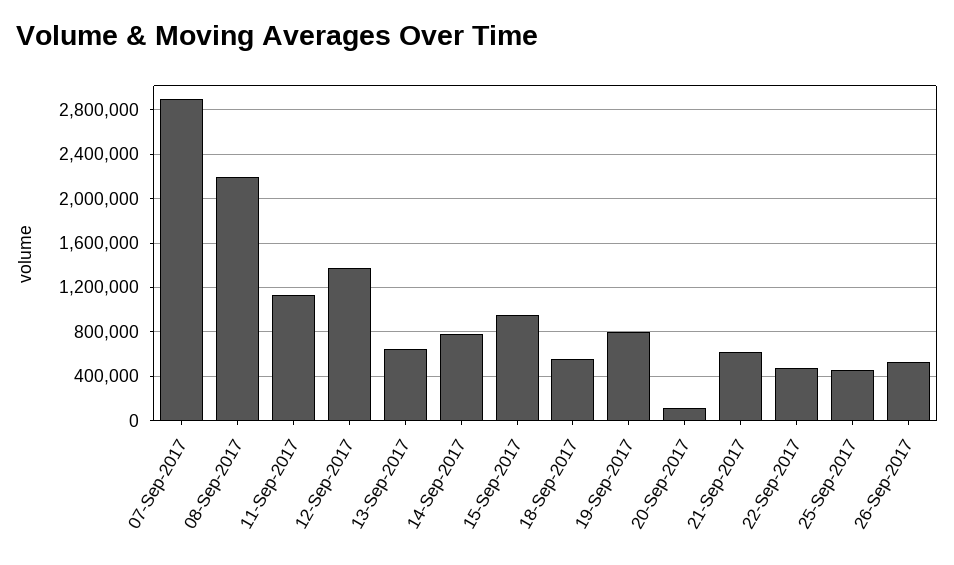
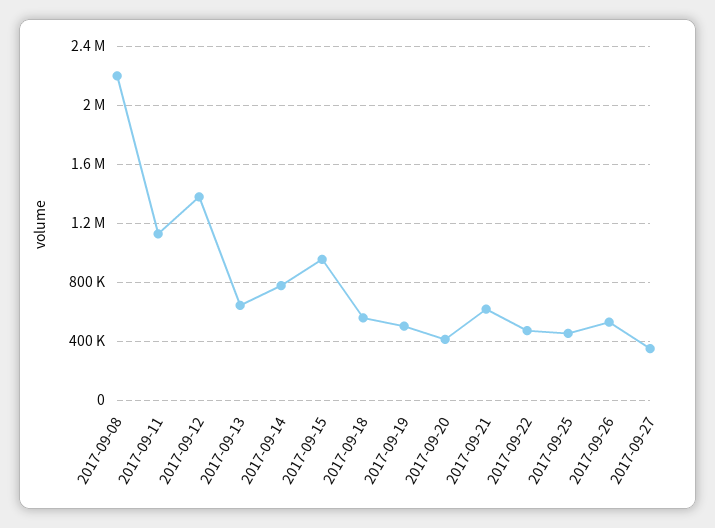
07-Sep-2017: 2900000 -> none
19-Sep-2017: 800000 -> 500000
20-Sep-2017: 100000 -> 400000
2017-09-27: none -> 350000

